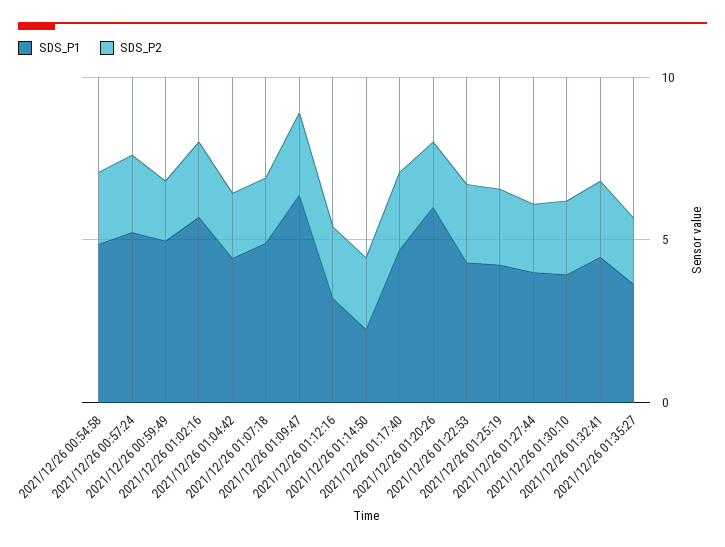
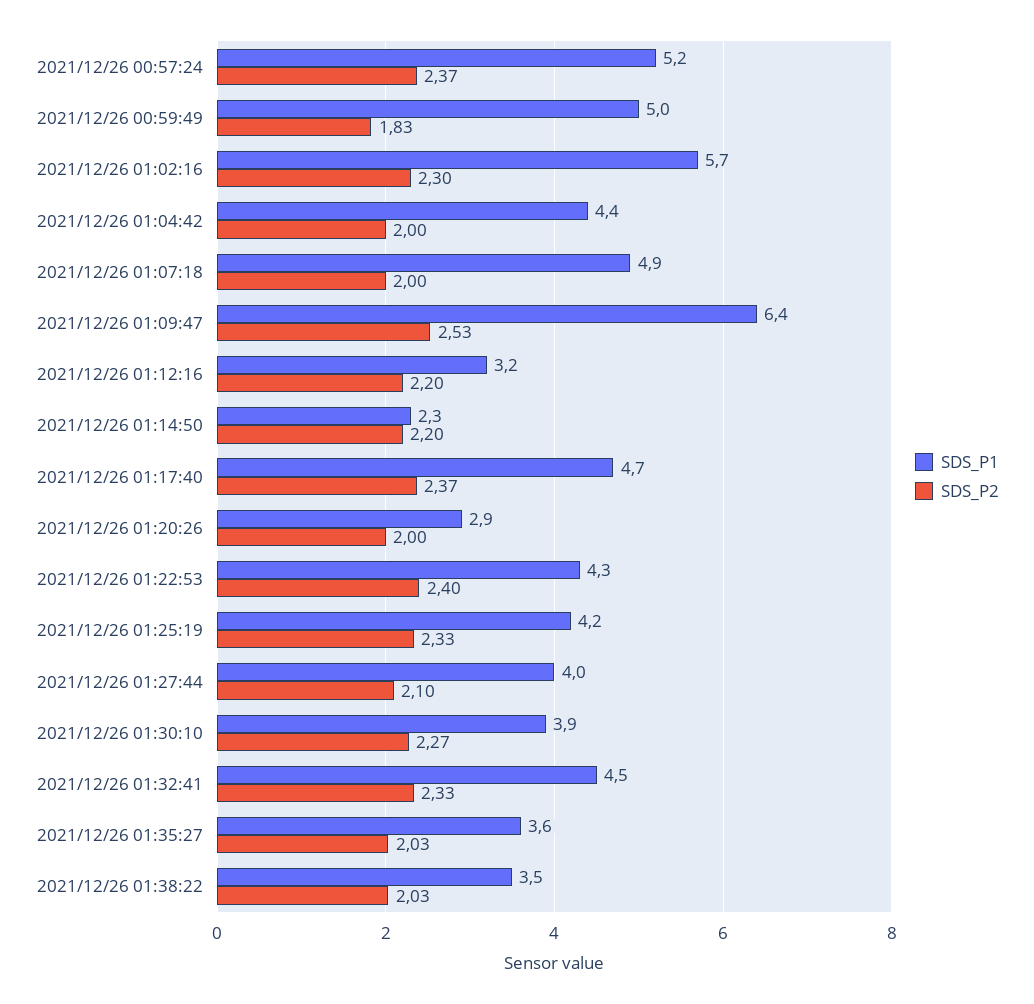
SDS_P1, 2021/12/26 00:54:58: 5 -> none
SDS_P2, 2021/12/26 00:54:58: 2 -> none
SDS_P1, 2021/12/26 01:20:26: 6 -> 2.9
SDS_P1, 2021/12/26 01:38:22: none -> 3.5
SDS_P2, 2021/12/26 01:38:22: none -> 2.03

